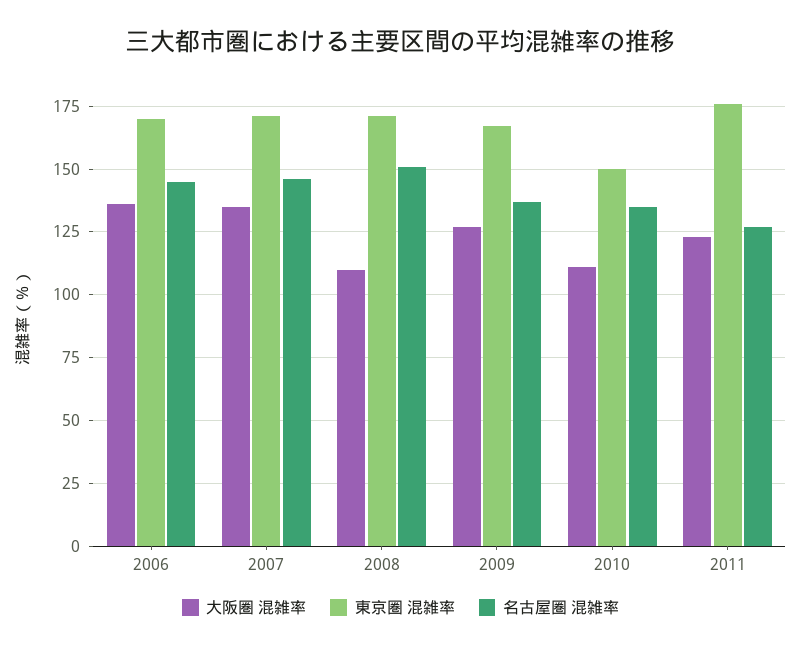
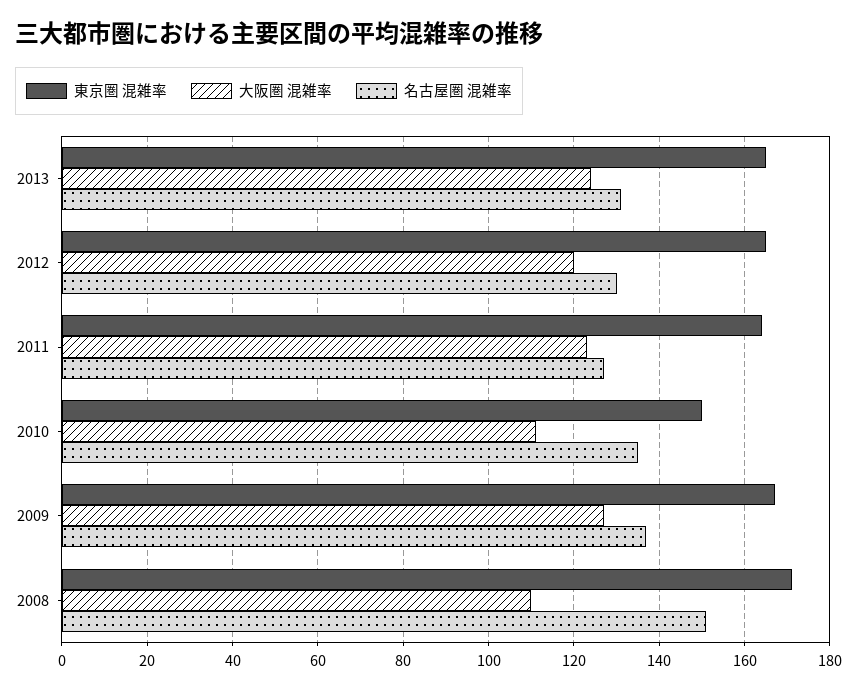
大阪圏 混雑率, 2006: 135 -> none
東京圏 混雑率, 2006: 170 -> none
名古屋圏 混雑率, 2006: 145 -> none
大阪圏 混雑率, 2007: 135 -> none
東京圏 混雑率, 2007: 170 -> none
名古屋圏 混雑率, 2007: 145 -> none
東京圏 混雑率, 2011: 175 -> 165
東京圏 混雑率, 2013: none -> 165
大阪圏 混雑率, 2013: none -> 125
名古屋圏 混雑率, 2013: none -> 130
東京圏 混雑率, 2012: none -> 165
大阪圏 混雑率, 2012: none -> 120
名古屋圏 混雑率, 2012: none -> 130

